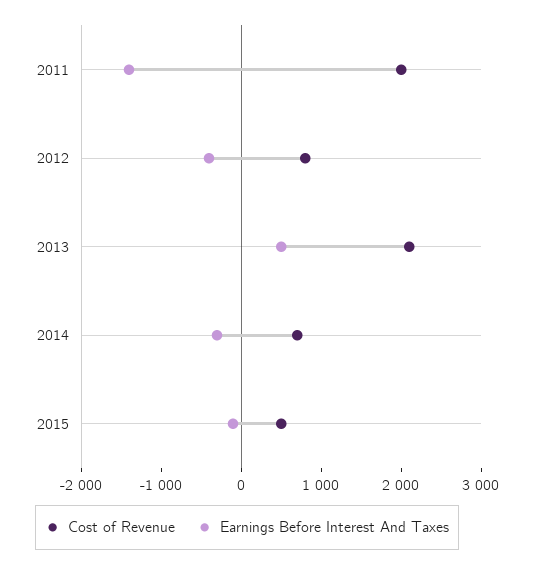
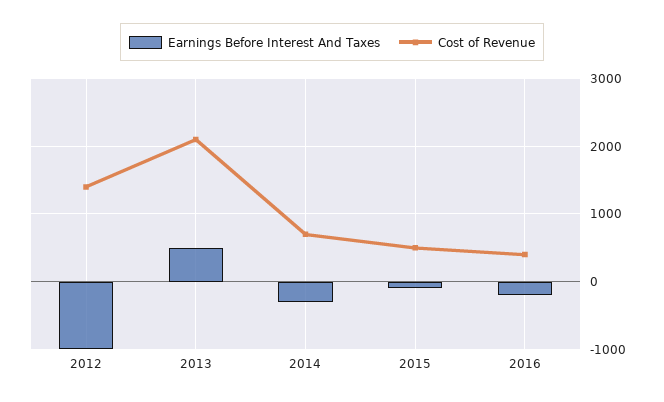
Cost of Revenue, 2011: 2000 -> none
Earnings Before Interest And Taxes, 2011: -1400 -> none
Cost of Revenue, 2012: 800 -> 1400
Earnings Before Interest And Taxes, 2012: -400 -> -1000
Earnings Before Interest And Taxes, 2016: none -> -200
Cost of Revenue, 2016: none -> 400

